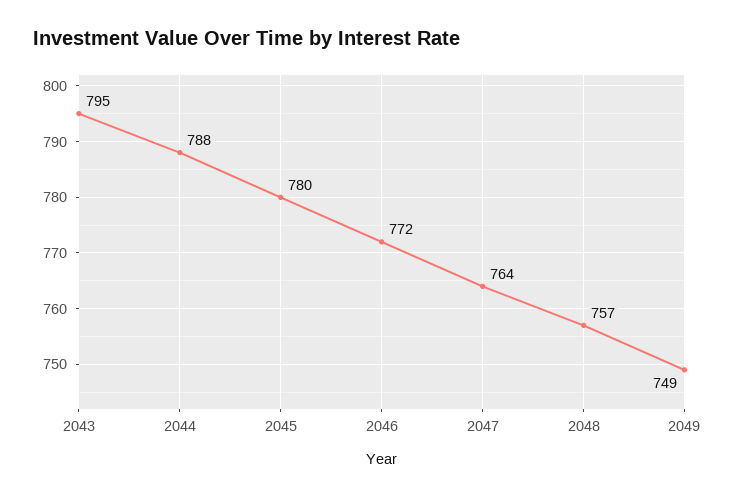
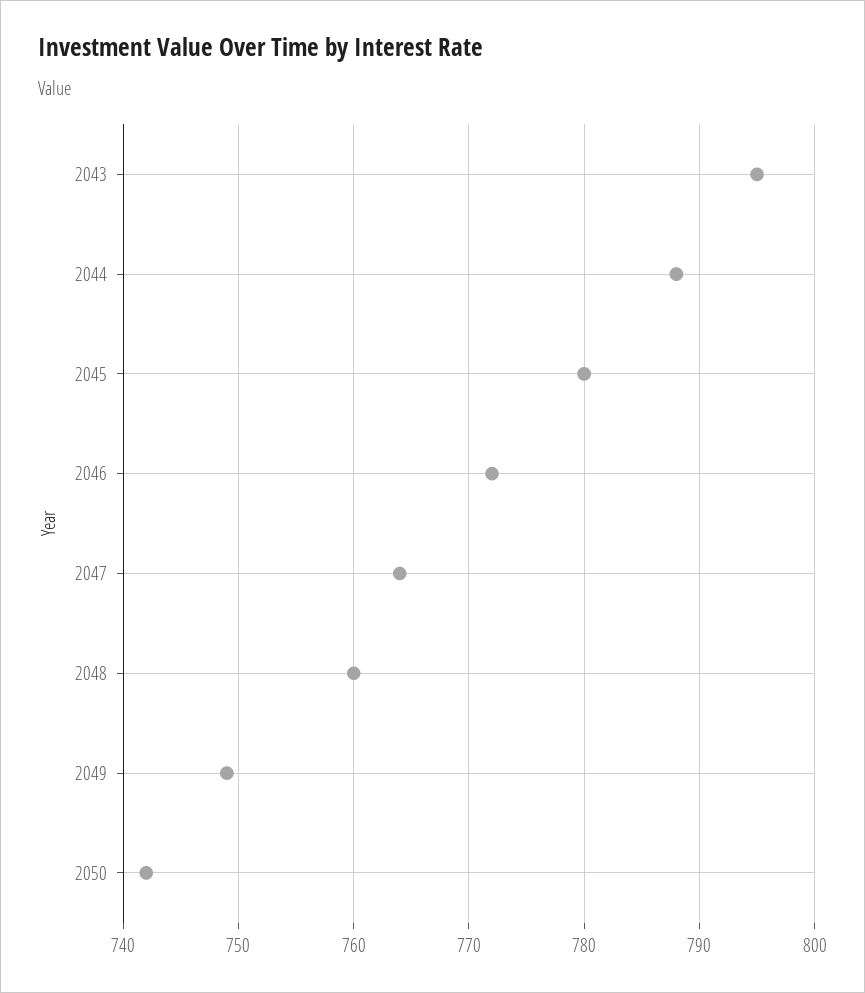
2048: 757 -> 760
2050: none -> 742

